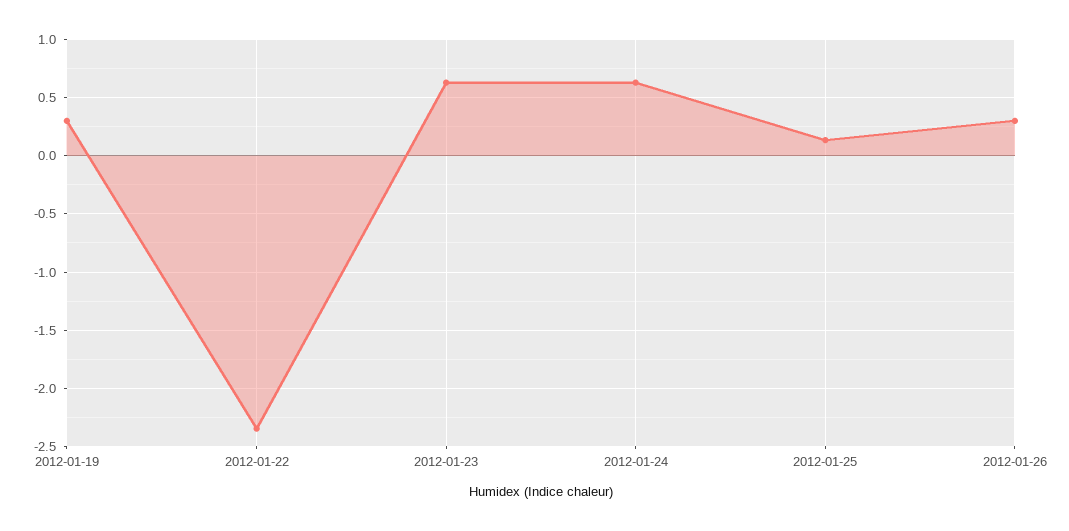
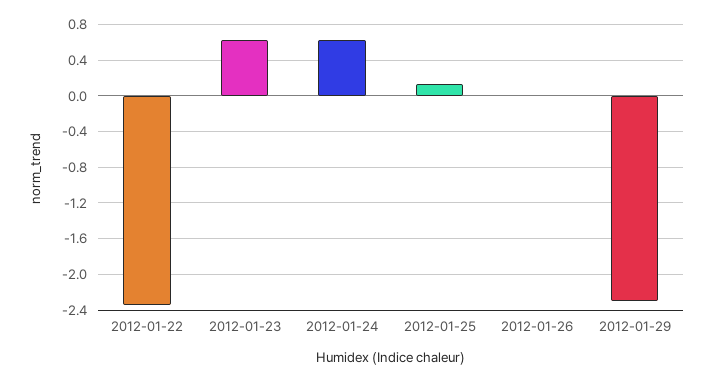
2012-01-19: 0.3 -> none
2012-01-26: 0.3 -> 0
2012-01-29: none -> -2.3

